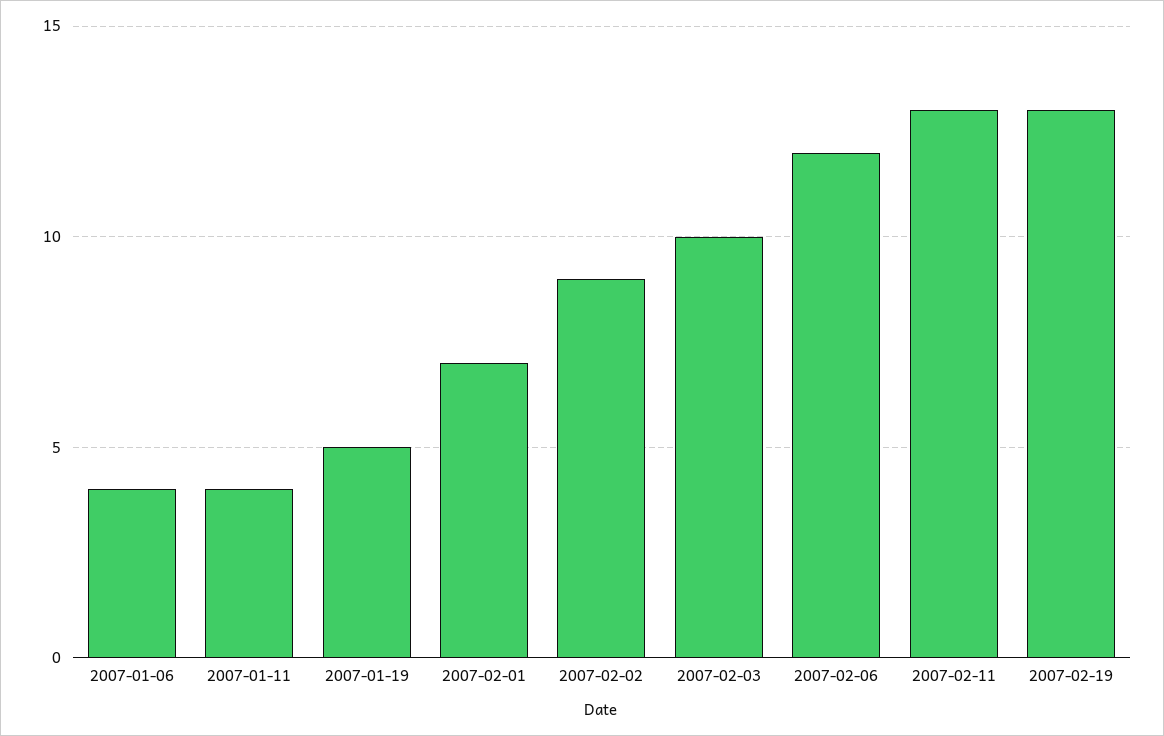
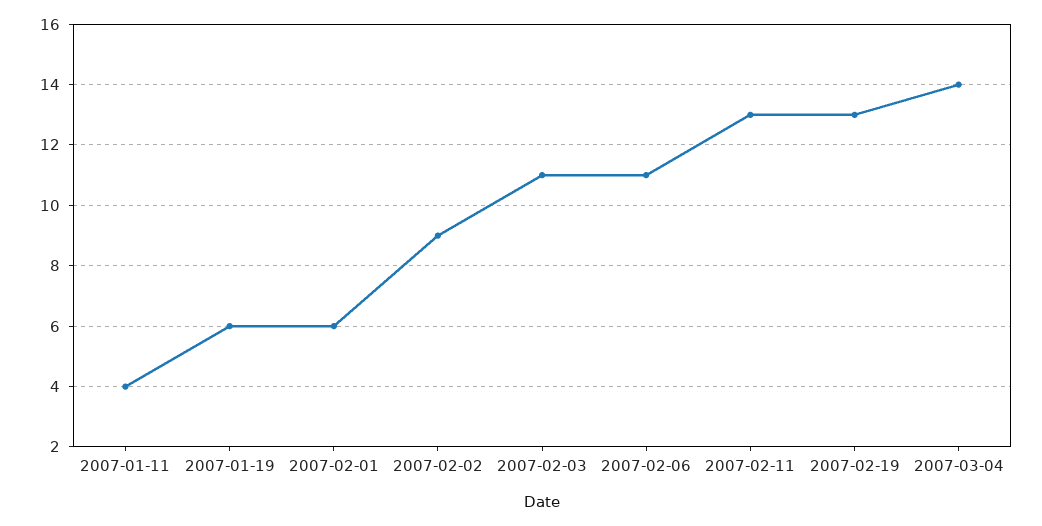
2007-01-06: 4 -> none
2007-01-19: 5 -> 6
2007-02-01: 7 -> 6
2007-02-03: 10 -> 11
2007-02-06: 12 -> 11
2007-03-04: none -> 14

